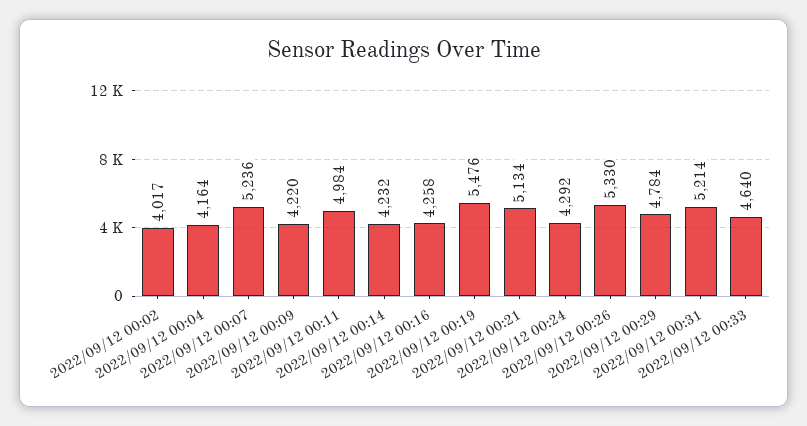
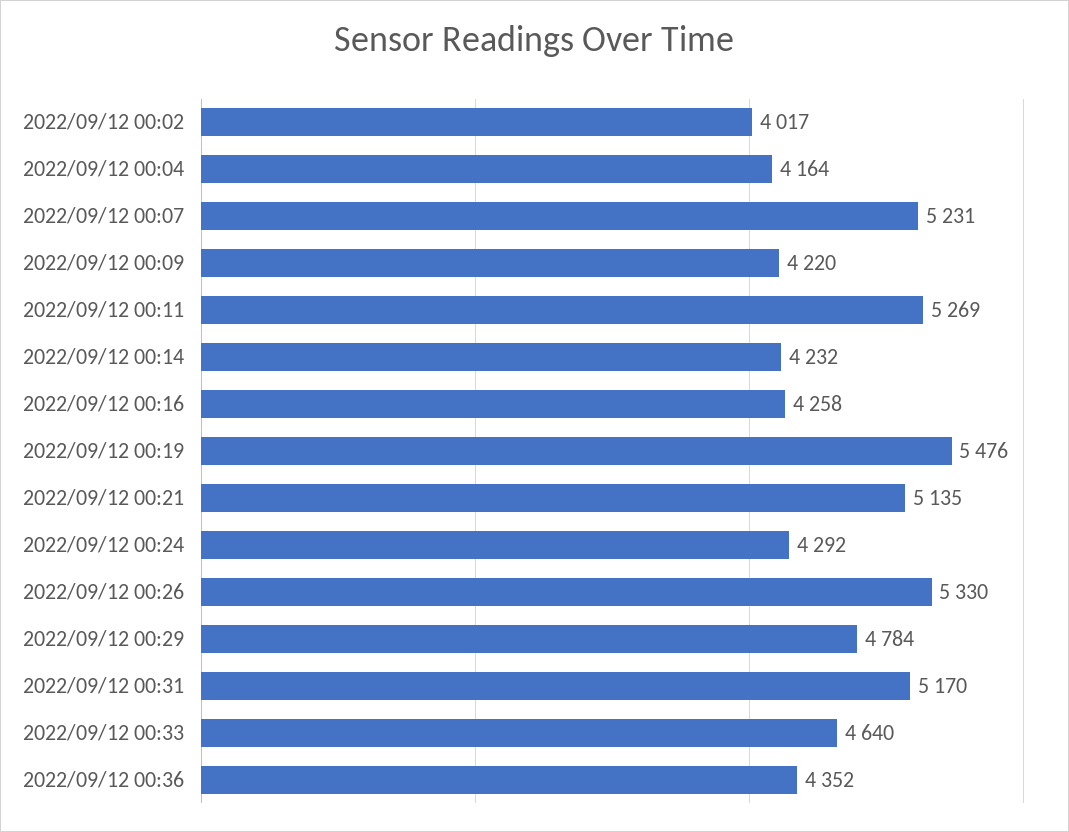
2022/09/12 00:07: 5236 -> 5231
2022/09/12 00:11: 4984 -> 5269
2022/09/12 00:21: 5134 -> 5135
2022/09/12 00:31: 5214 -> 5170
2022/09/12 00:36: none -> 4352

